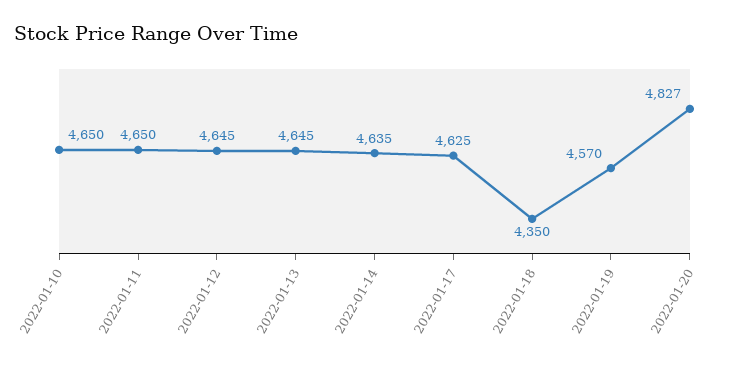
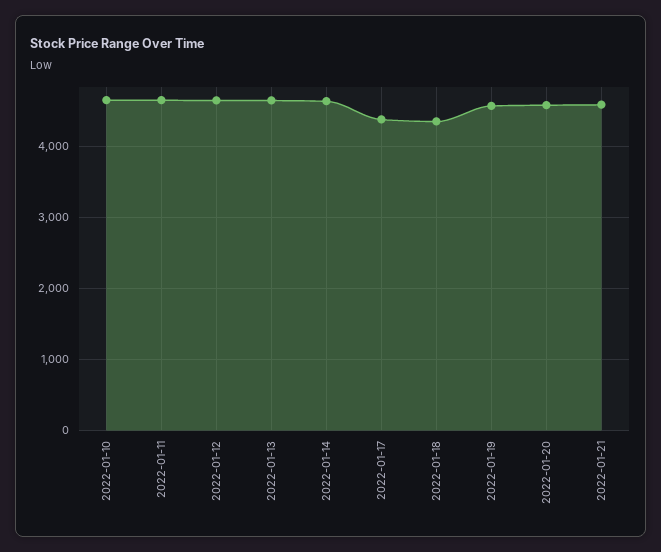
2022-01-17: 4625 -> 4400
2022-01-20: 4827 -> 4600
2022-01-21: none -> 4600

